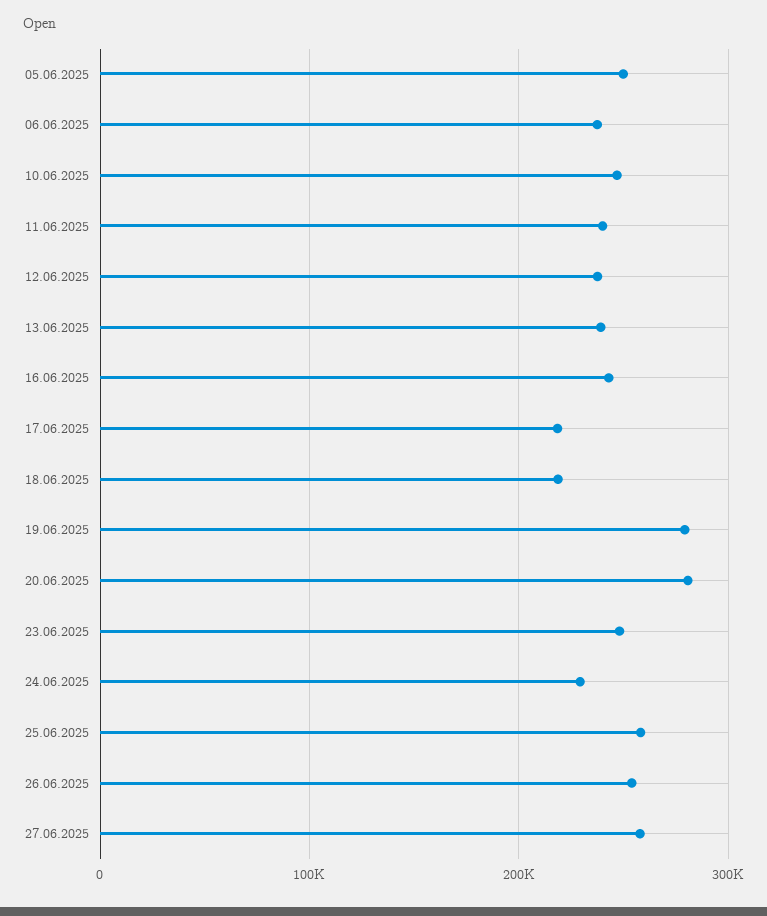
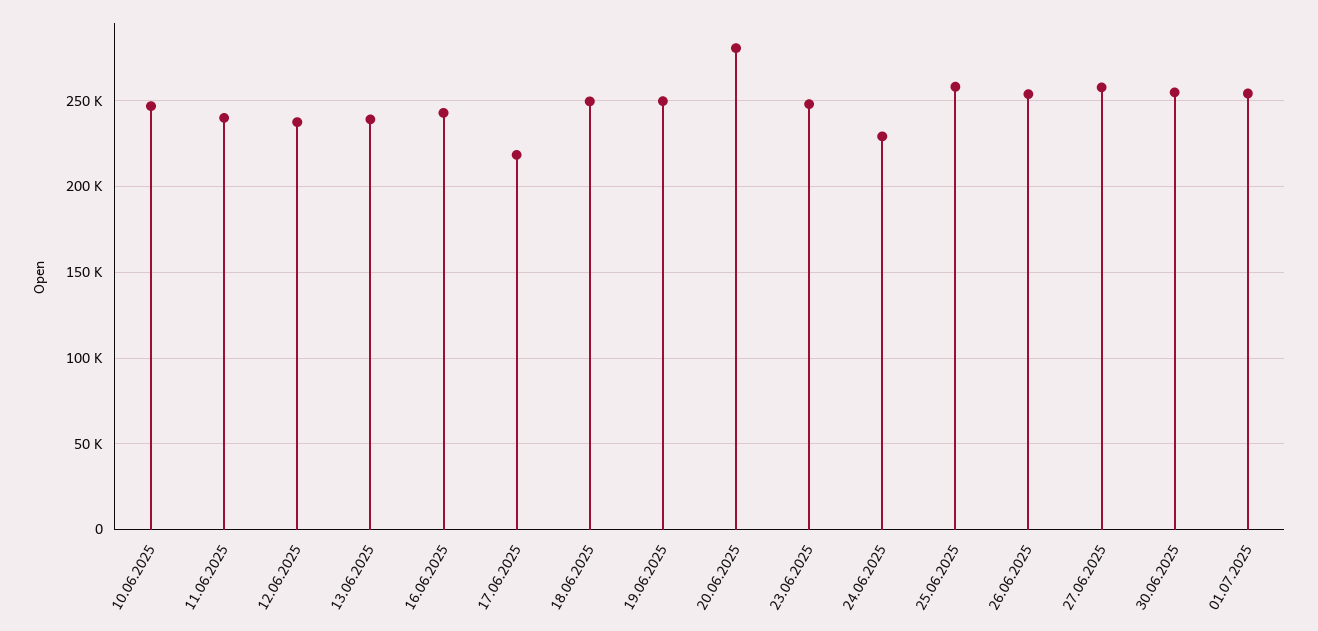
05.06.2025: 250000 -> none
06.06.2025: 240000 -> none
18.06.2025: 220000 -> 250000
19.06.2025: 280000 -> 250000
30.06.2025: none -> 255000
01.07.2025: none -> 255000

